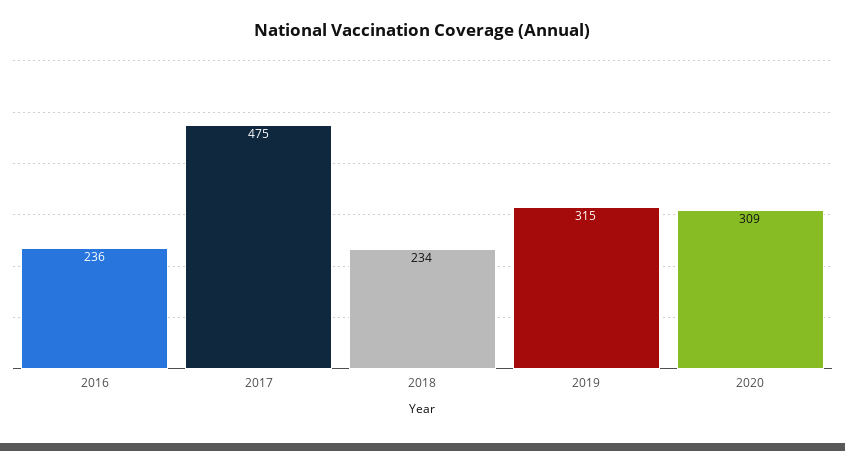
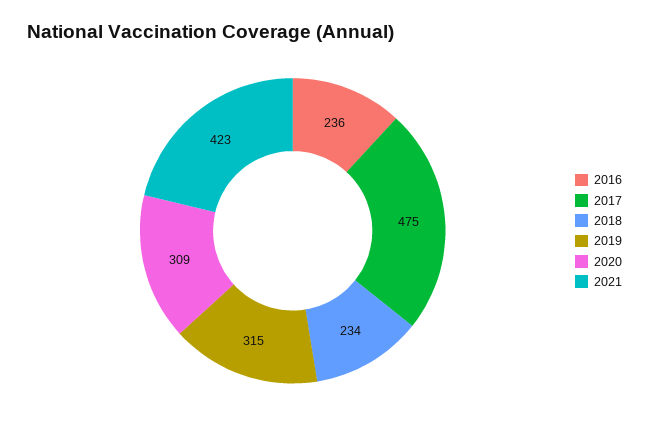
2021: none -> 423

